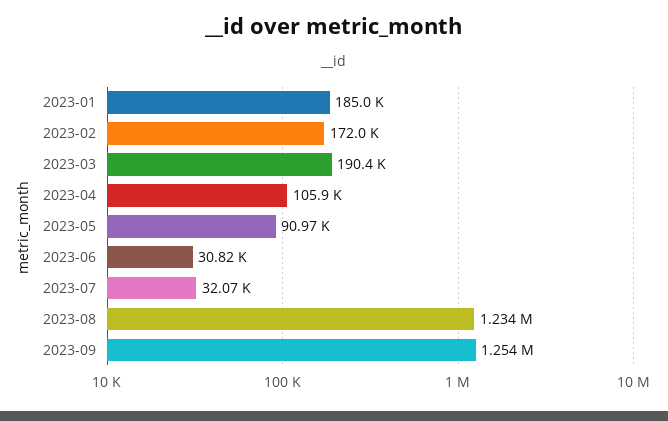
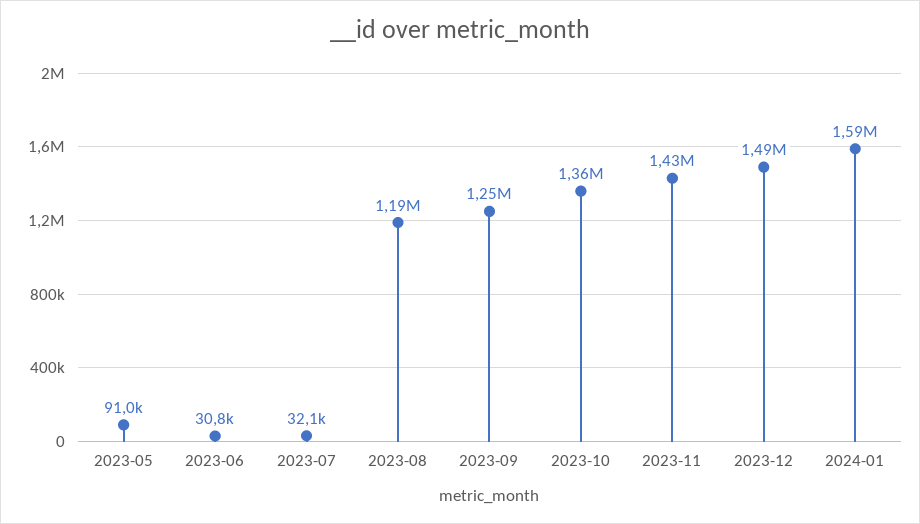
2023-01: 185000 -> none
2023-02: 172000 -> none
2023-03: 190400 -> none
2023-04: 105900 -> none
2023-08: 1234000 -> 1190000
2023-10: none -> 1360000
2023-11: none -> 1430000
2023-12: none -> 1490000
2024-01: none -> 1590000

